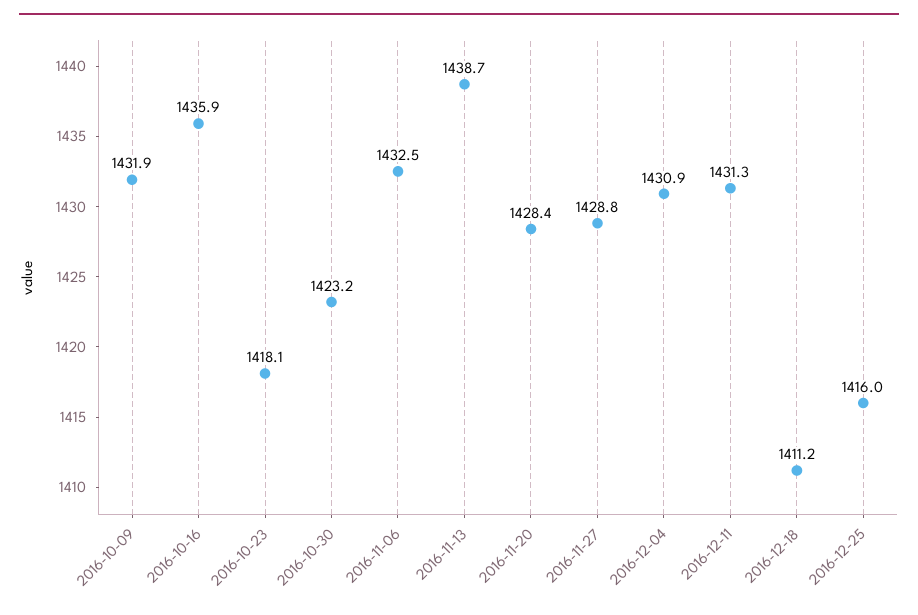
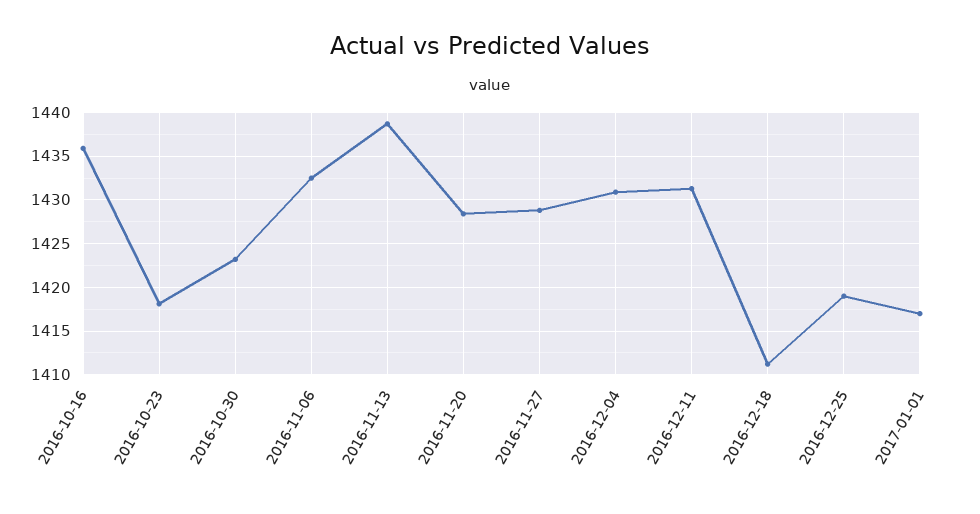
2016-10-09: 1431.9 -> none
2016-12-25: 1416 -> 1419
2017-01-01: none -> 1417

